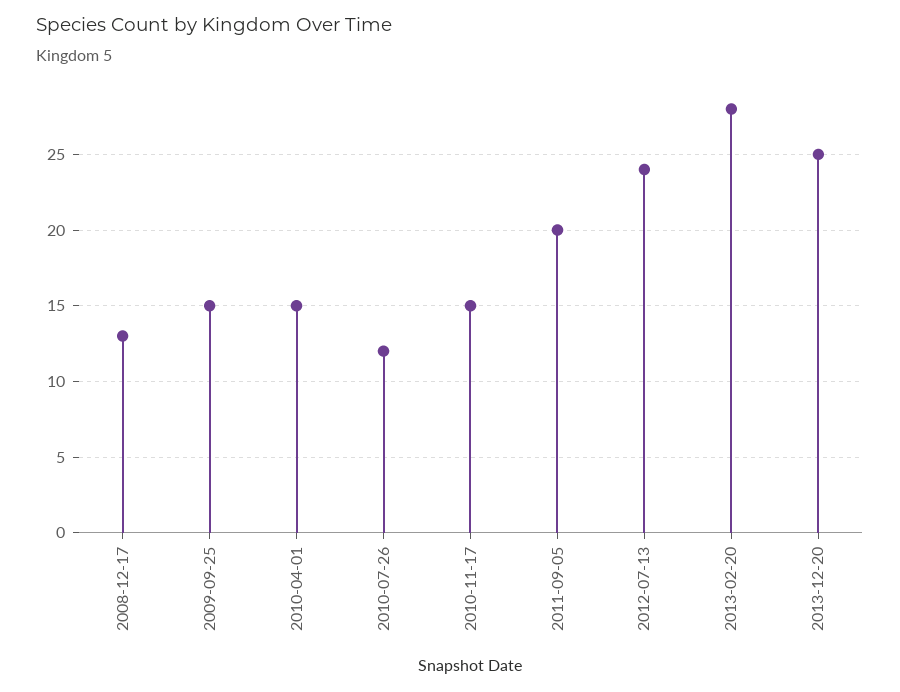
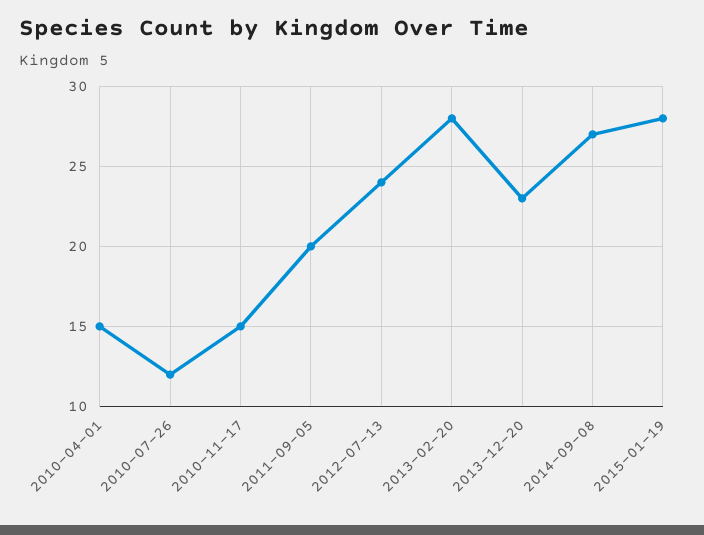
2008-12-17: 13 -> none
2009-09-25: 15 -> none
2013-12-20: 25 -> 23
2014-09-08: none -> 27
2015-01-19: none -> 28

